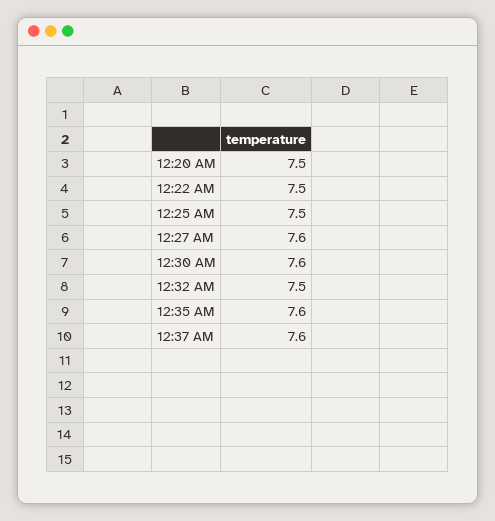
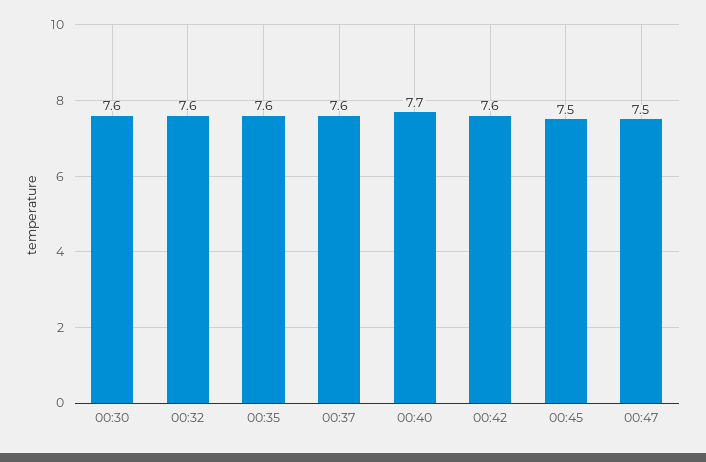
12:20 AM: 7.5 -> none
12:22 AM: 7.5 -> none
12:25 AM: 7.5 -> none
12:27 AM: 7.6 -> none
12:32 AM: 7.5 -> 7.6
00:40: none -> 7.7
00:42: none -> 7.6
00:45: none -> 7.5
00:47: none -> 7.5

